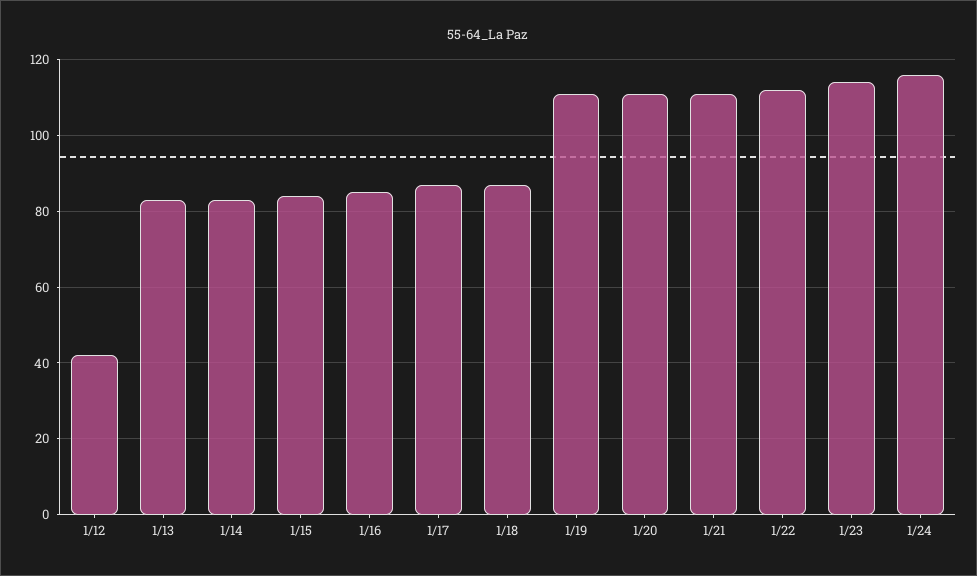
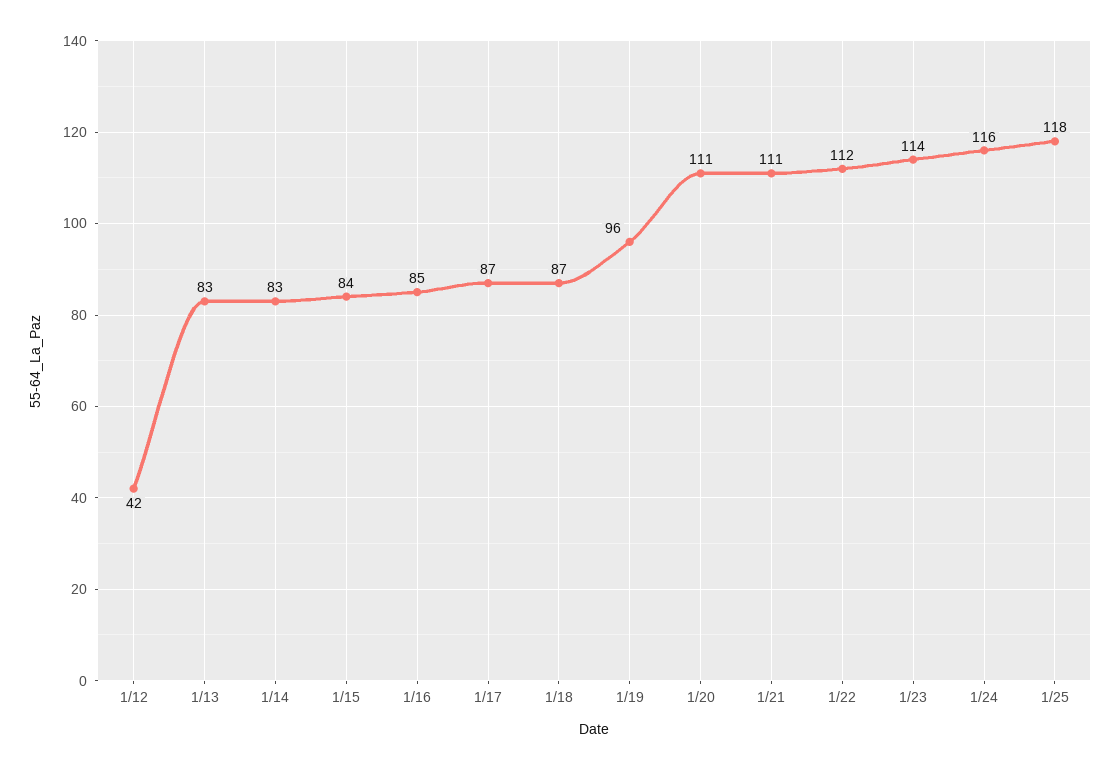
1/19: 110 -> 96
1/25: none -> 118

